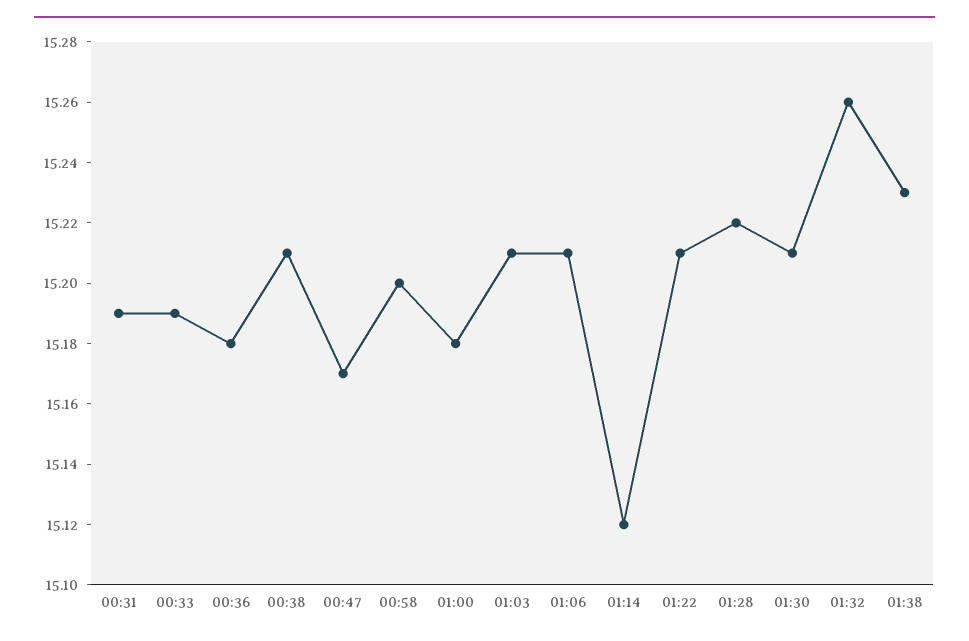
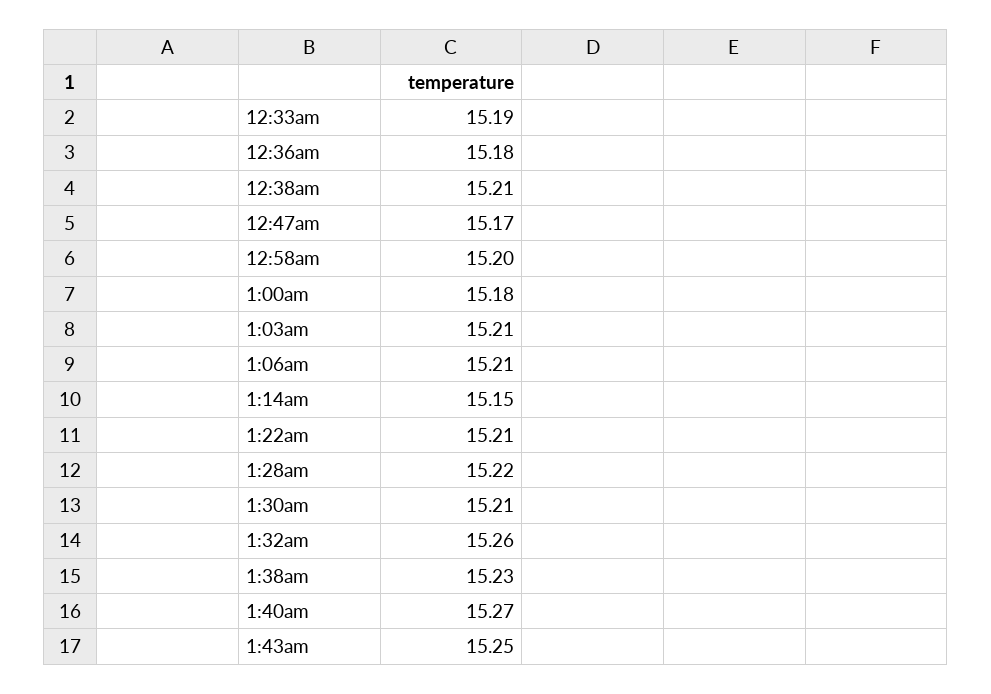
00:31: 15.19 -> none
01:14: 15.12 -> 15.15
1:40am: none -> 15.27
1:43am: none -> 15.25

